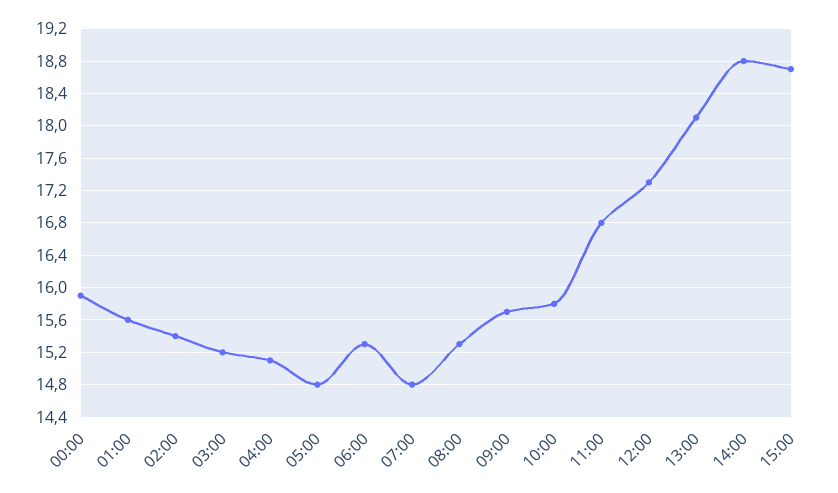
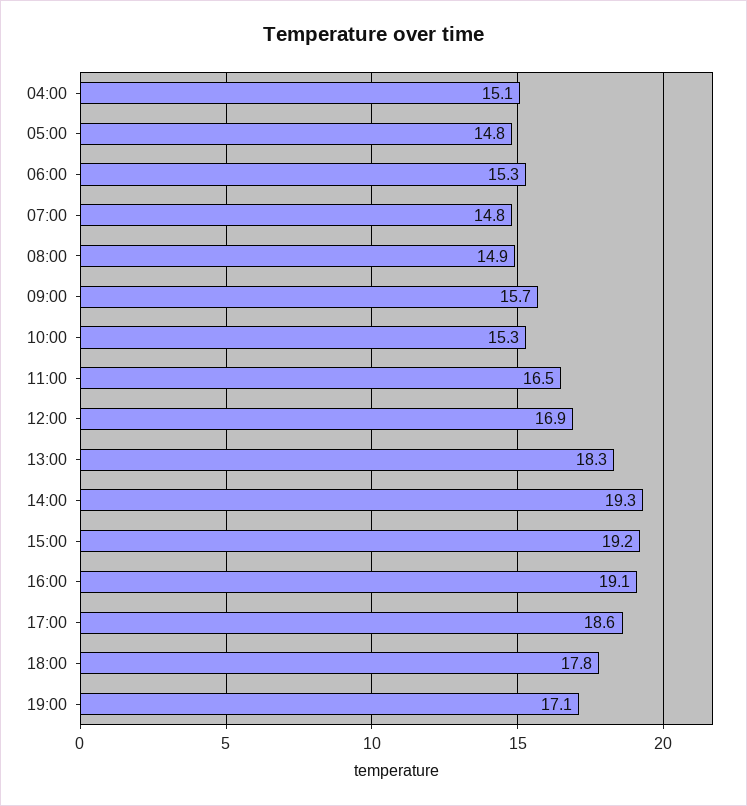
00:00: 15.9 -> none
01:00: 15.6 -> none
02:00: 15.4 -> none
03:00: 15.2 -> none
08:00: 15.3 -> 14.9
10:00: 15.8 -> 15.3
11:00: 16.8 -> 16.5
12:00: 17.3 -> 16.9
13:00: 18.1 -> 18.3
14:00: 18.8 -> 19.3
15:00: 18.7 -> 19.2
16:00: none -> 19.1
17:00: none -> 18.6
18:00: none -> 17.8
19:00: none -> 17.1

